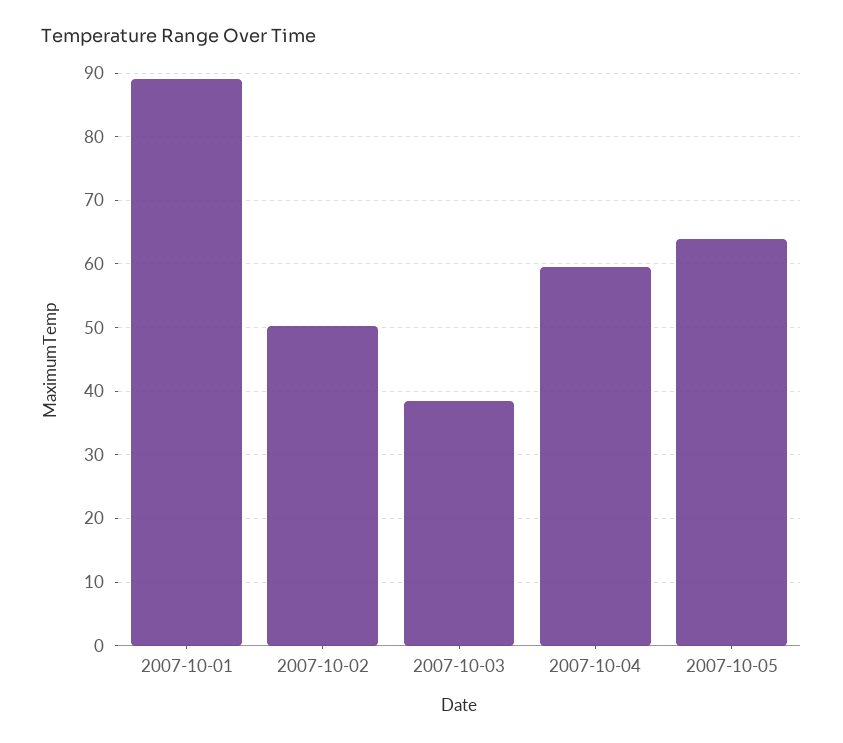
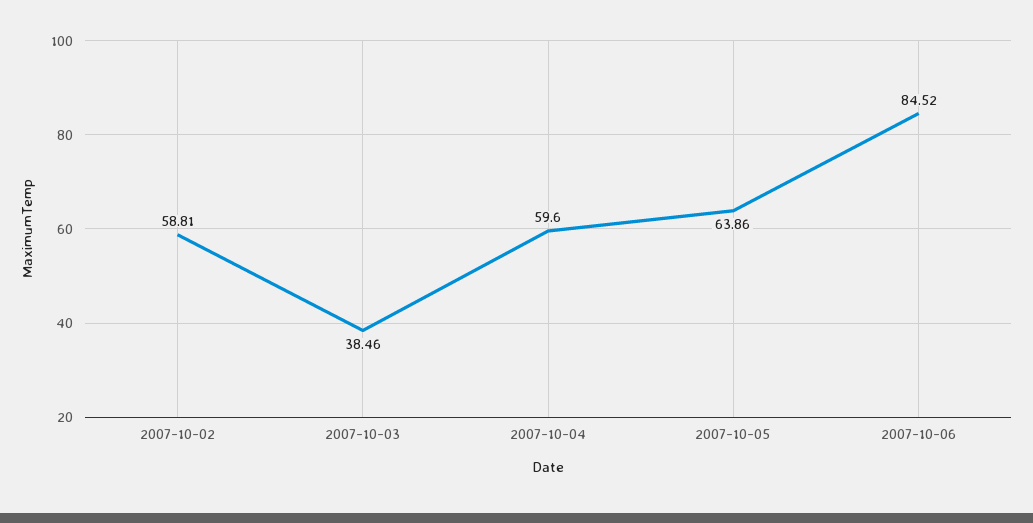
2007-10-01: 89 -> none
2007-10-02: 50 -> 58.81
2007-10-06: none -> 84.52

